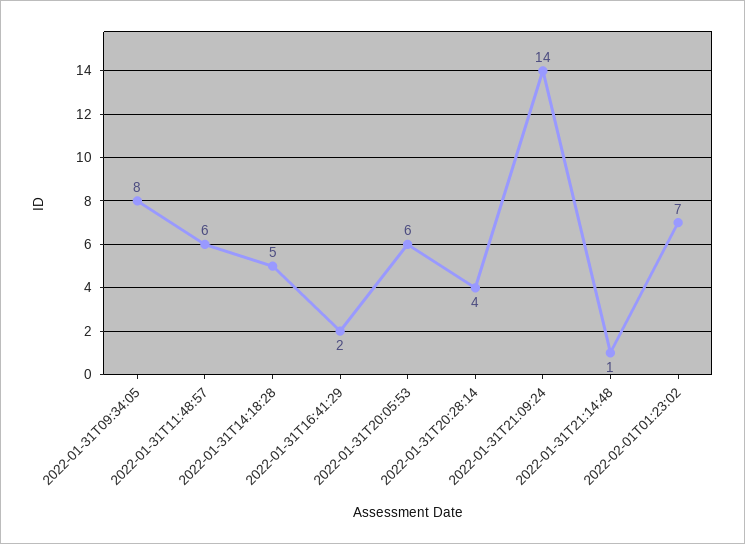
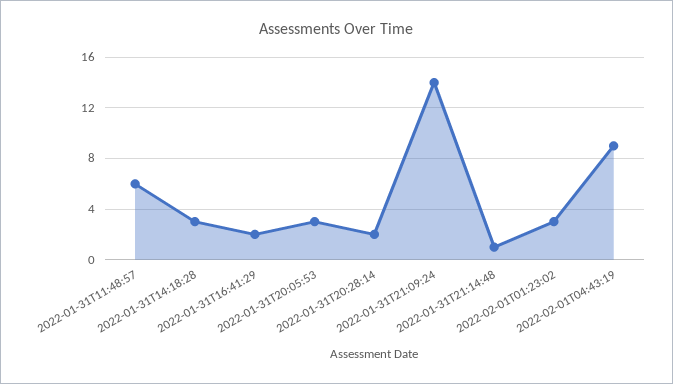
2022-01-31T09:34:05: 8 -> none
2022-01-31T14:18:28: 5 -> 3
2022-01-31T20:05:53: 6 -> 3
2022-01-31T20:28:14: 4 -> 2
2022-02-01T01:23:02: 7 -> 3
2022-02-01T04:43:19: none -> 9

